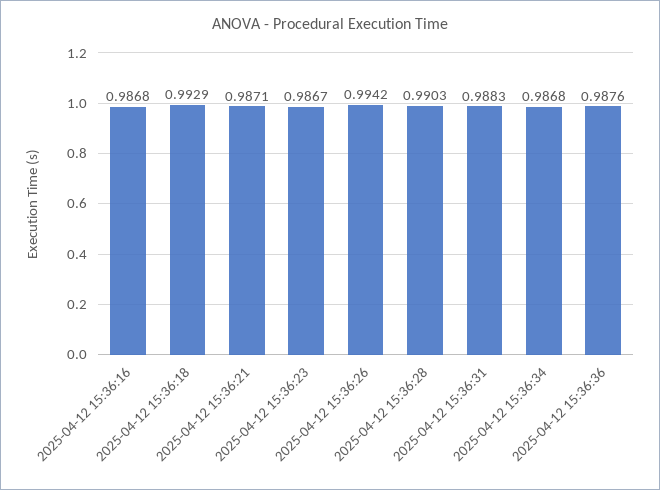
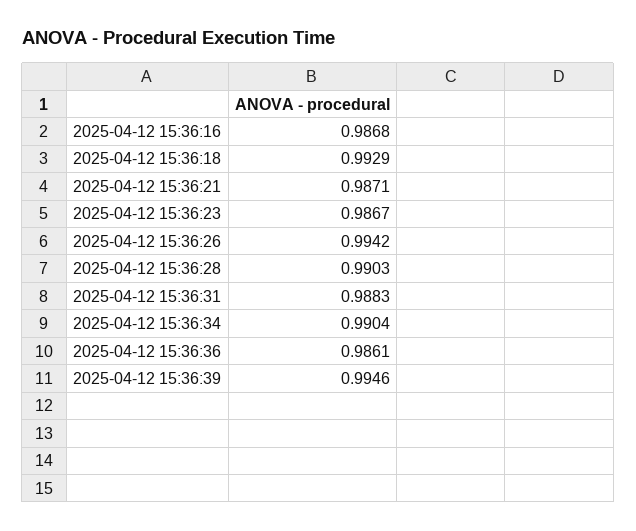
2025-04-12 15:36:34: 0.9868 -> 0.9904
2025-04-12 15:36:36: 0.9876 -> 0.9861
2025-04-12 15:36:39: none -> 0.9946

